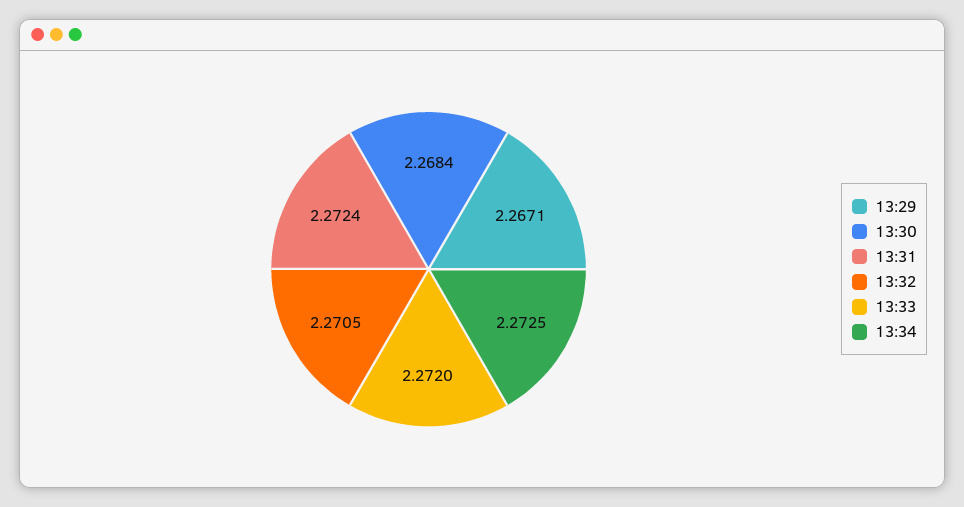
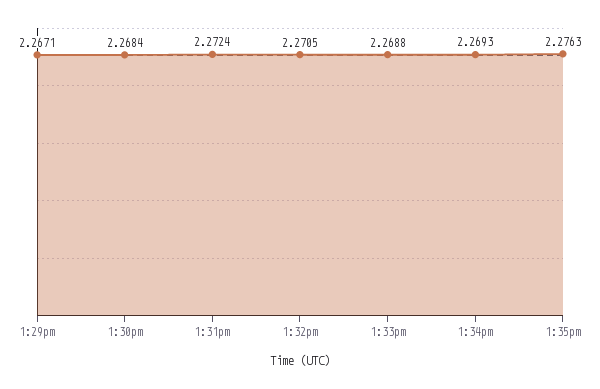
13:33: 2.272 -> 2.2688
13:34: 2.2725 -> 2.2693
1:35pm: none -> 2.2763

